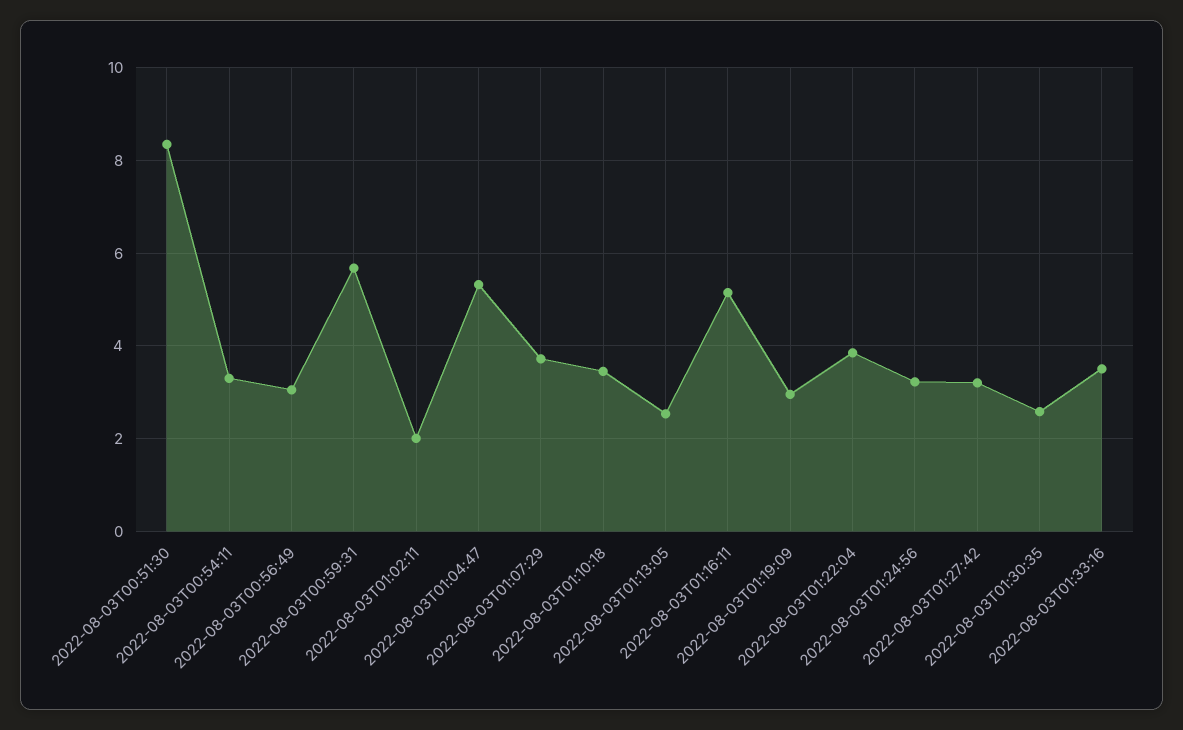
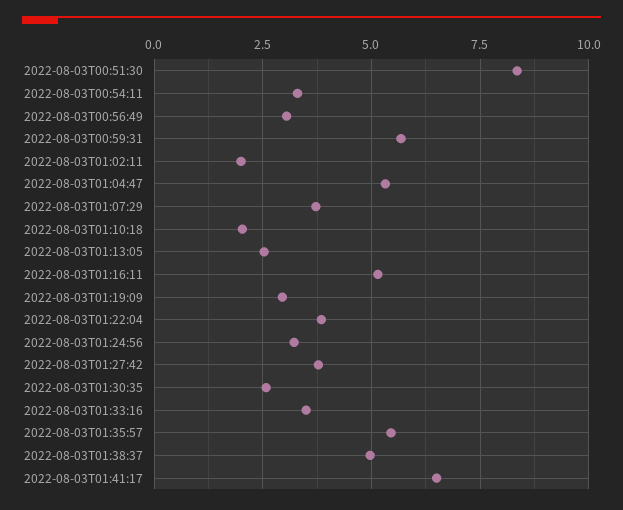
2022-08-03T01:10:18: 3.4 -> 2
2022-08-03T01:27:42: 3.2 -> 3.75
2022-08-03T01:35:57: none -> 5.5
2022-08-03T01:38:37: none -> 5
2022-08-03T01:41:17: none -> 6.5

